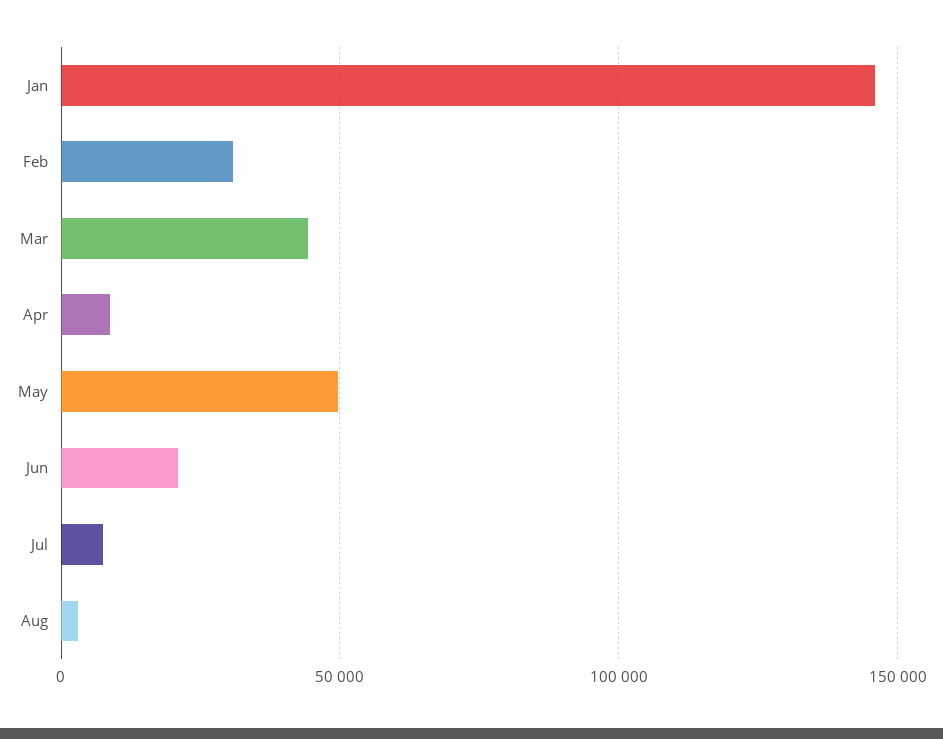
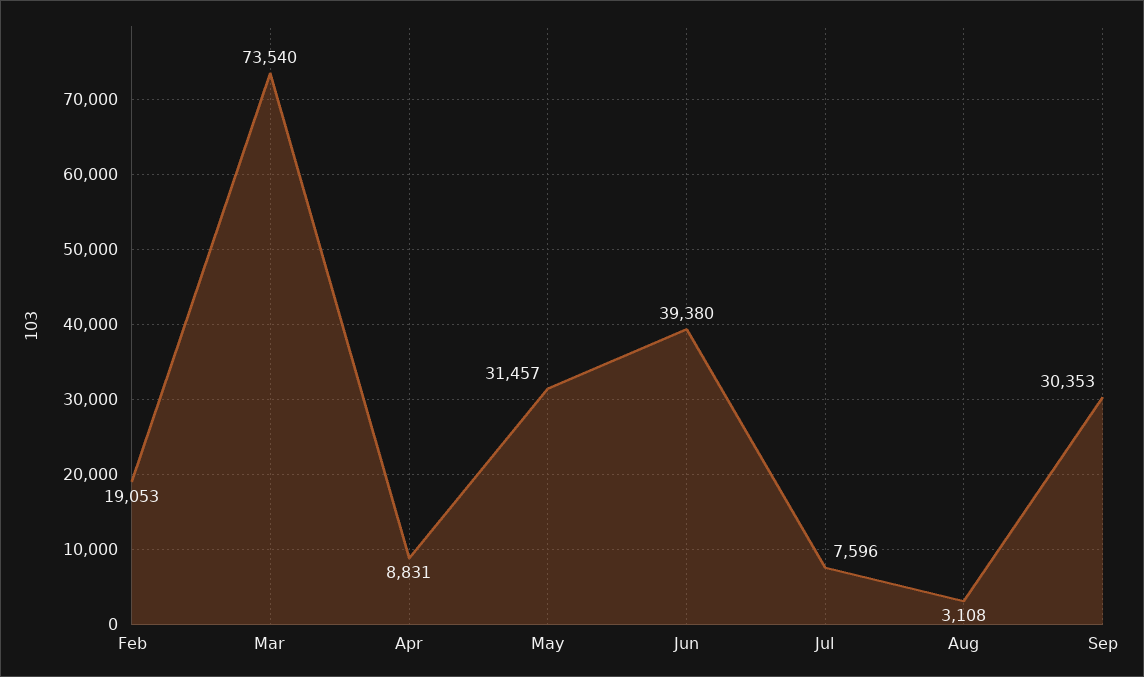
Jan: 145000 -> none
Feb: 30000 -> 19053
Mar: 45000 -> 73540
May: 50000 -> 31457
Jun: 20000 -> 39380
Sep: none -> 30353

